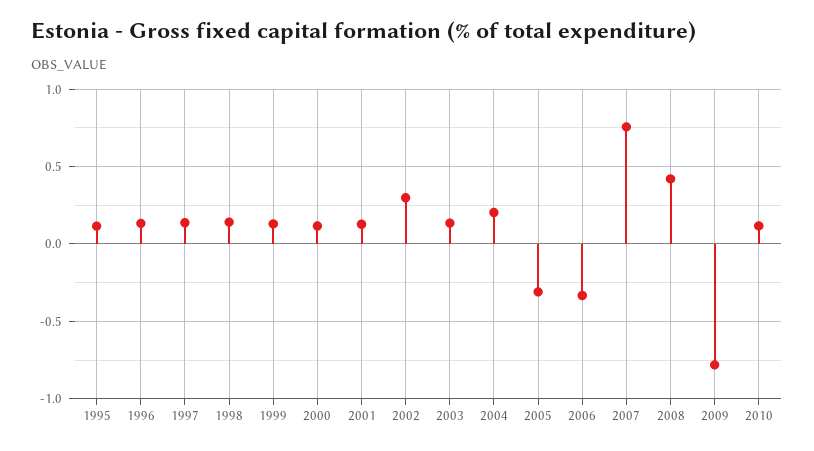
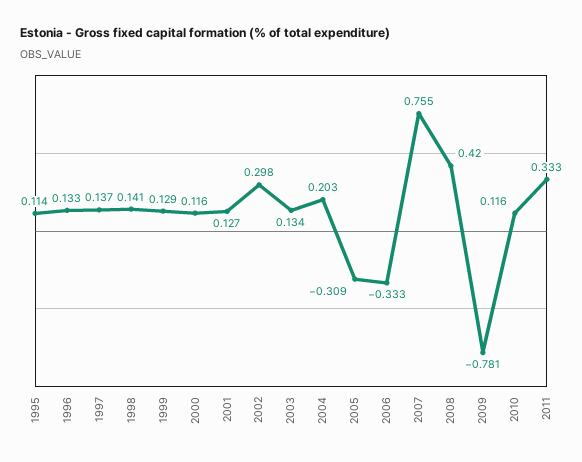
2011: none -> 0.333

